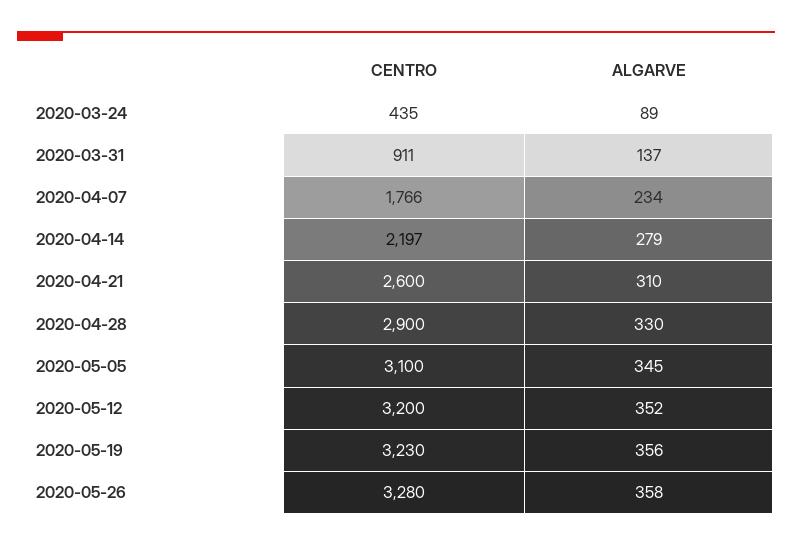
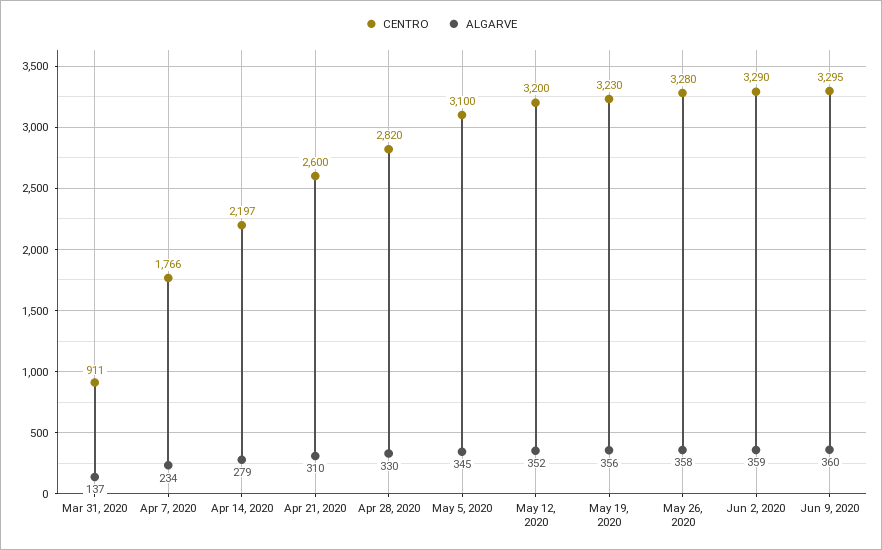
CENTRO, 2020-03-24: 435 -> none
ALGARVE, 2020-03-24: 89 -> none
CENTRO, 2020-04-28: 2900 -> 2820
CENTRO, Jun 2, 2020: none -> 3290
ALGARVE, Jun 2, 2020: none -> 359
CENTRO, Jun 9, 2020: none -> 3295
ALGARVE, Jun 9, 2020: none -> 360

